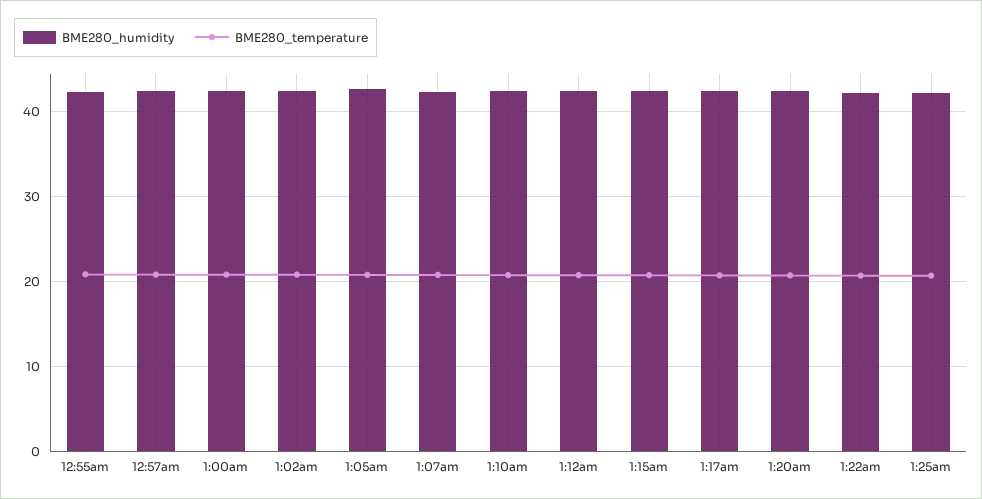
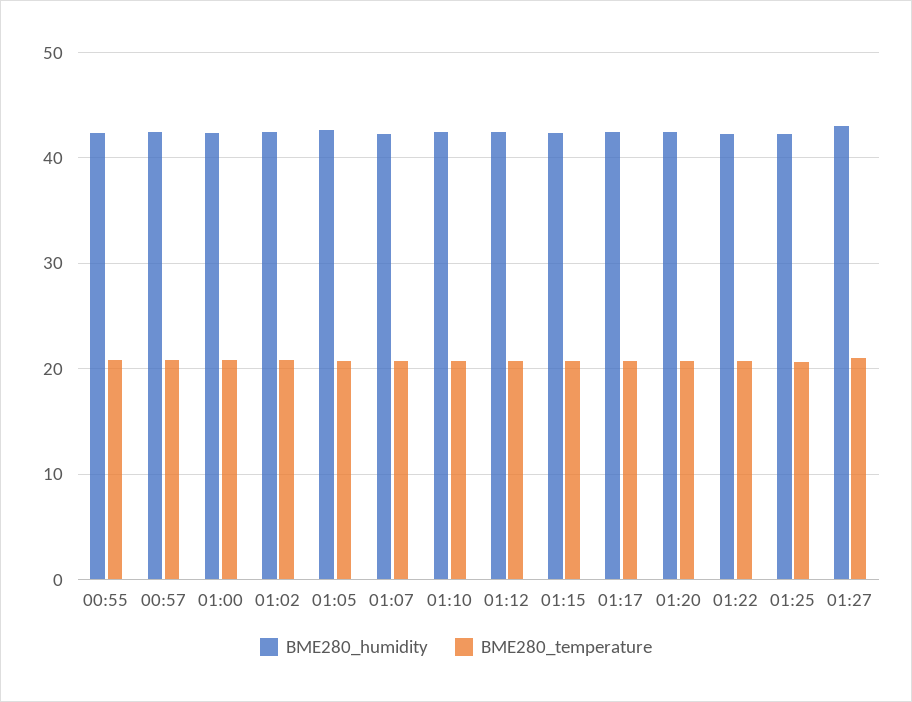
BME280_humidity, 01:27: none -> 43
BME280_temperature, 01:27: none -> 21

